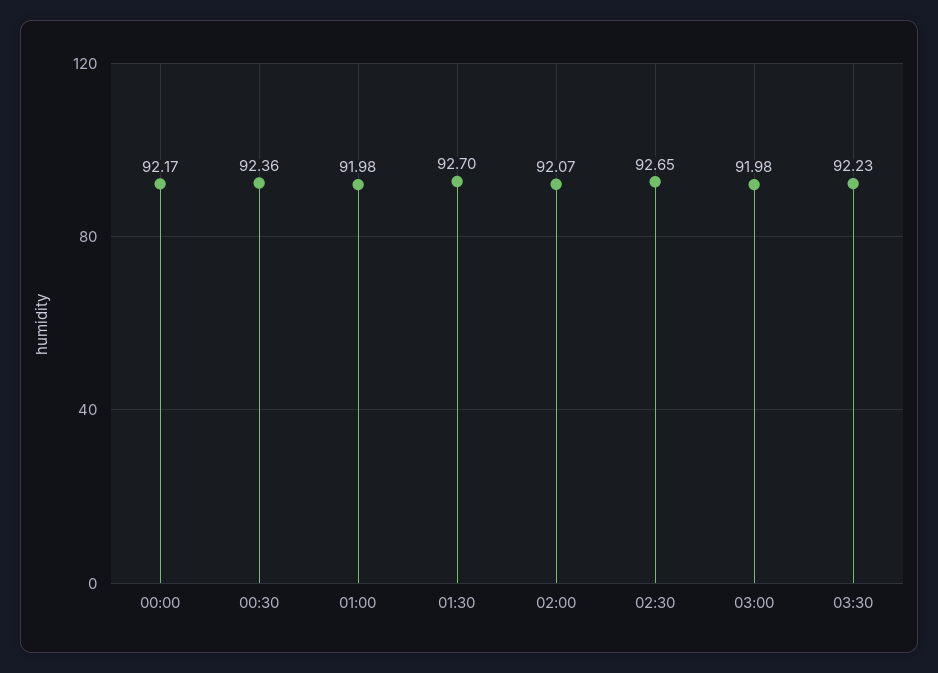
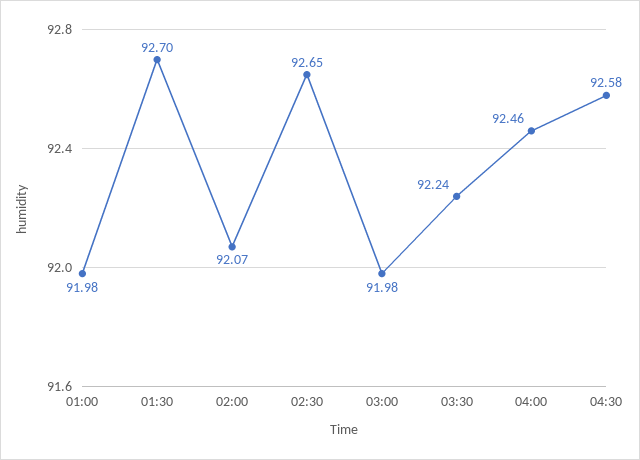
00:00: 92.17 -> none
00:30: 92.36 -> none
03:30: 92.23 -> 92.24
04:00: none -> 92.46
04:30: none -> 92.58

